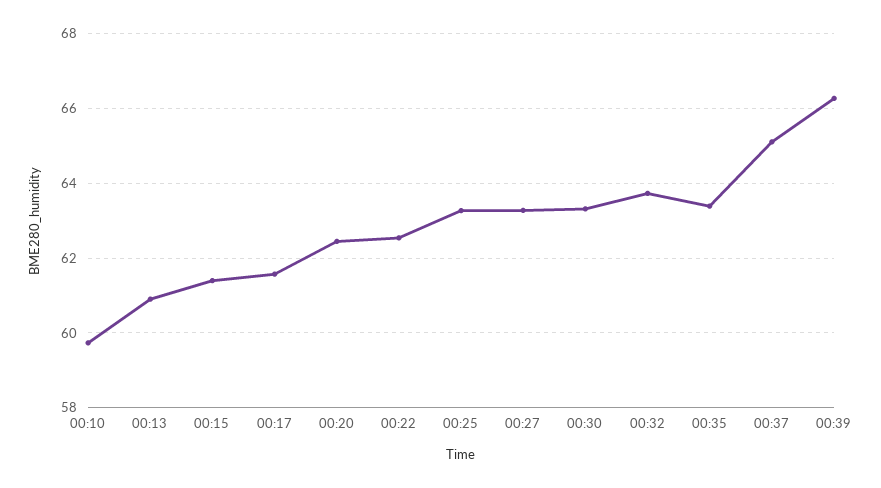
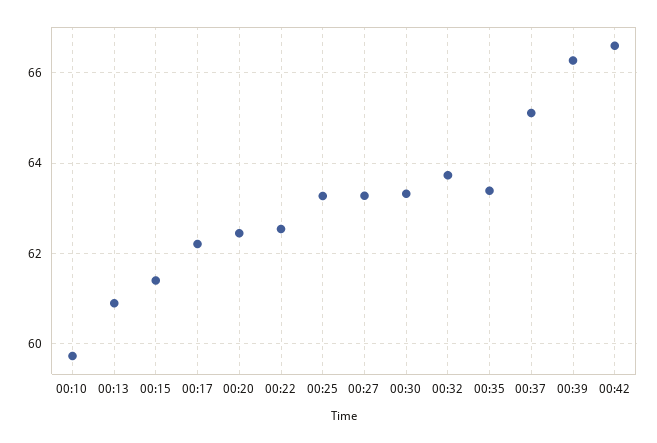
00:17: 61.6 -> 62.2
00:42: none -> 66.6

